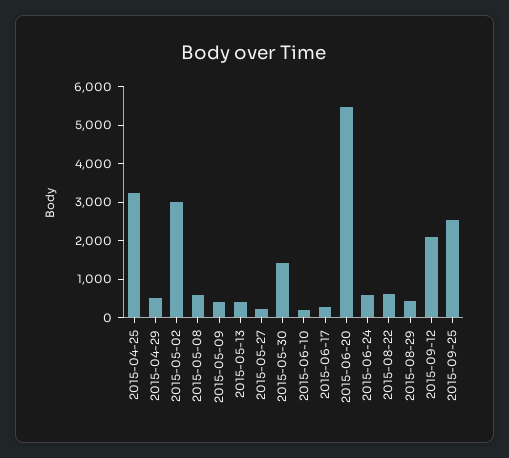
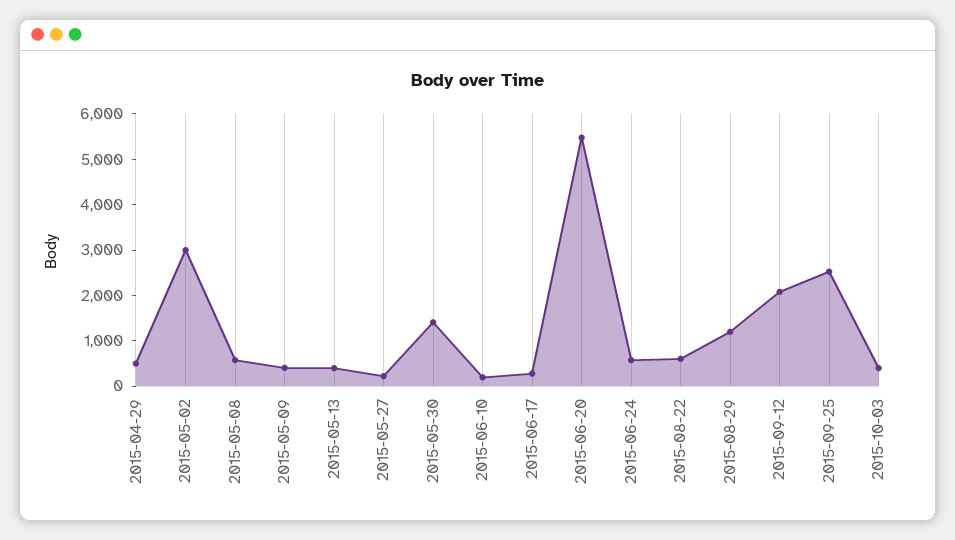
2015-04-25: 3250 -> none
2015-08-29: 500 -> 1200
2015-10-03: none -> 400

